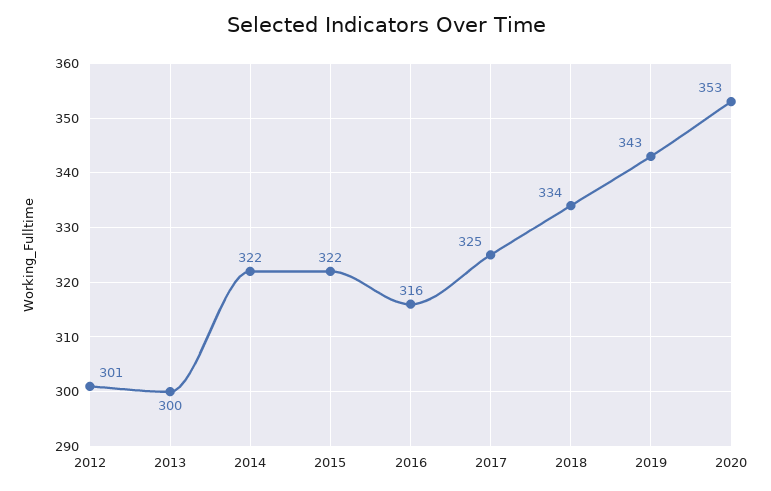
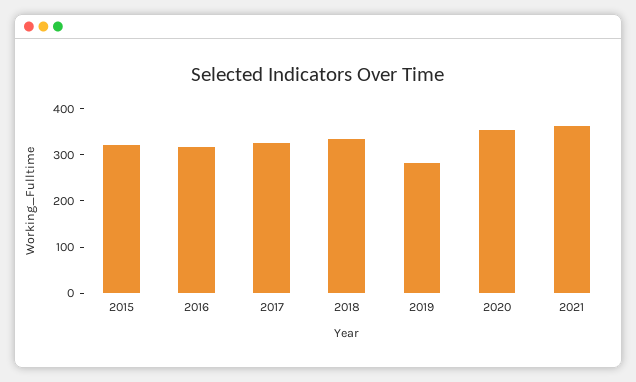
2012: 301 -> none
2013: 300 -> none
2014: 322 -> none
2019: 343 -> 280
2021: none -> 360

